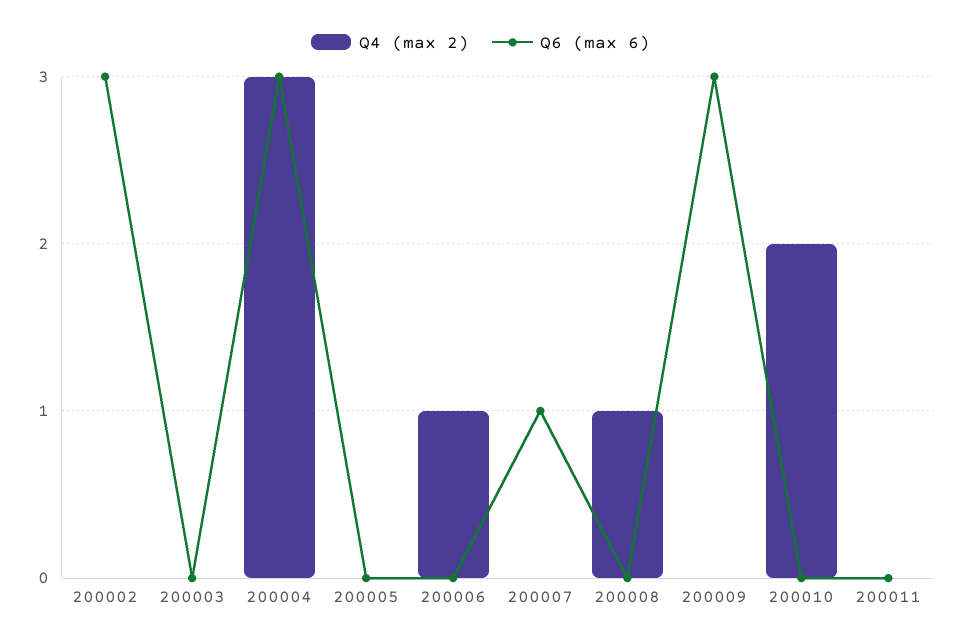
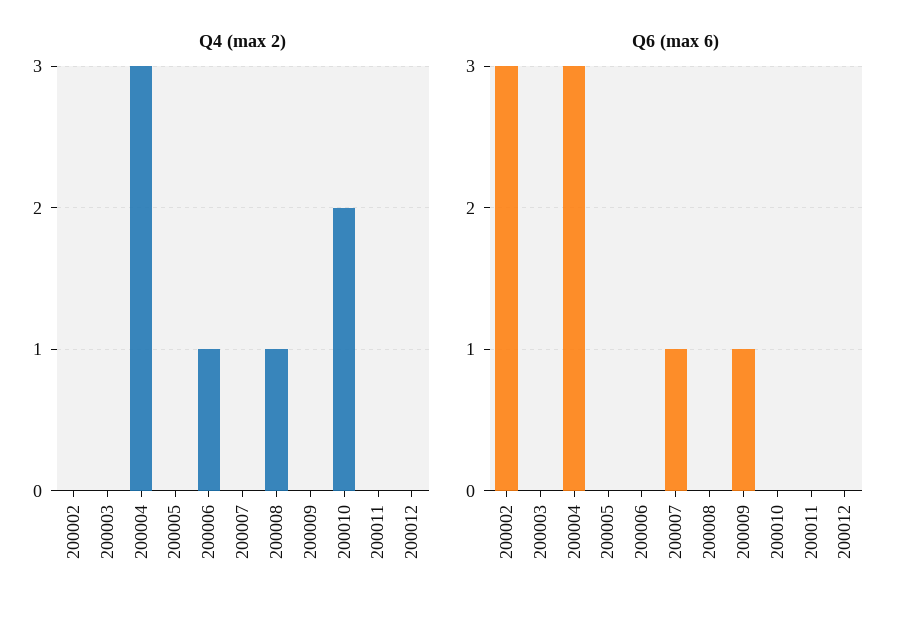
Q6 (max 6), 200009: 3 -> 1
Q4 (max 2), 200012: none -> 0
Q6 (max 6), 200012: none -> 0

